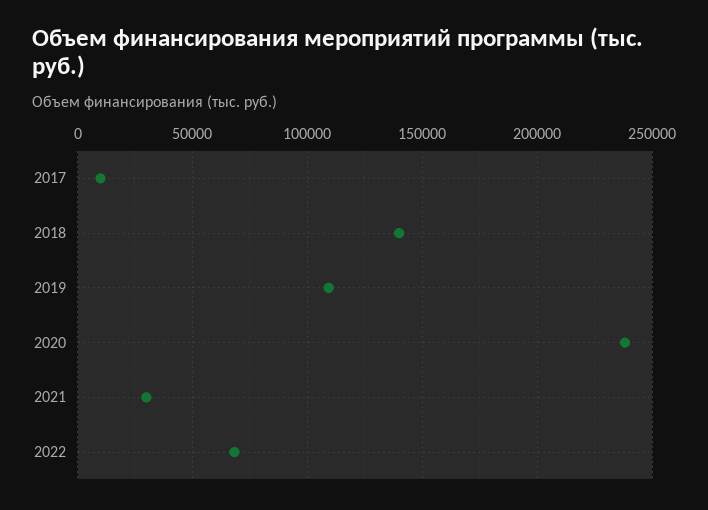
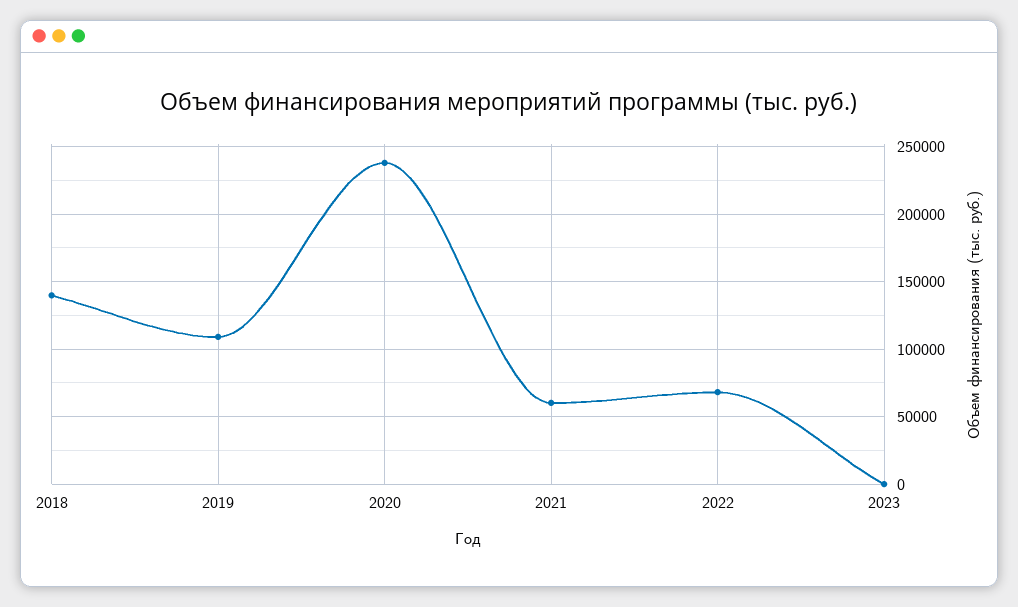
2017: 10000 -> none
2021: 30000 -> 60000
2023: none -> 0

